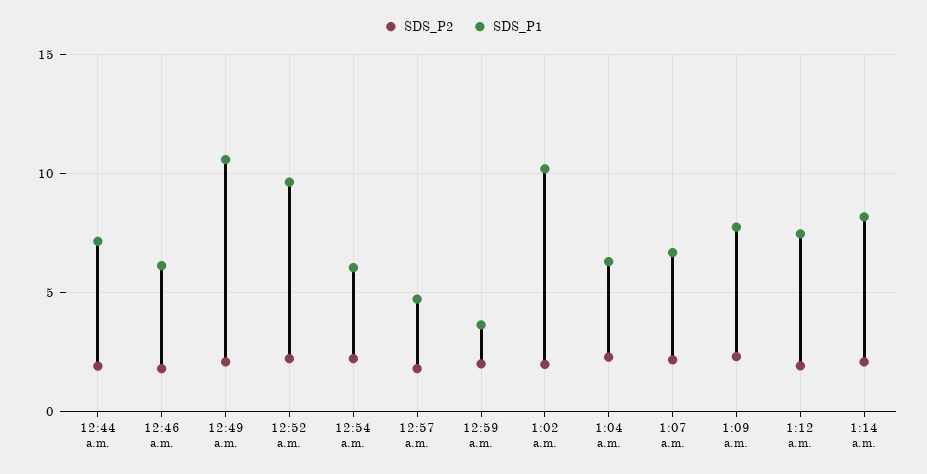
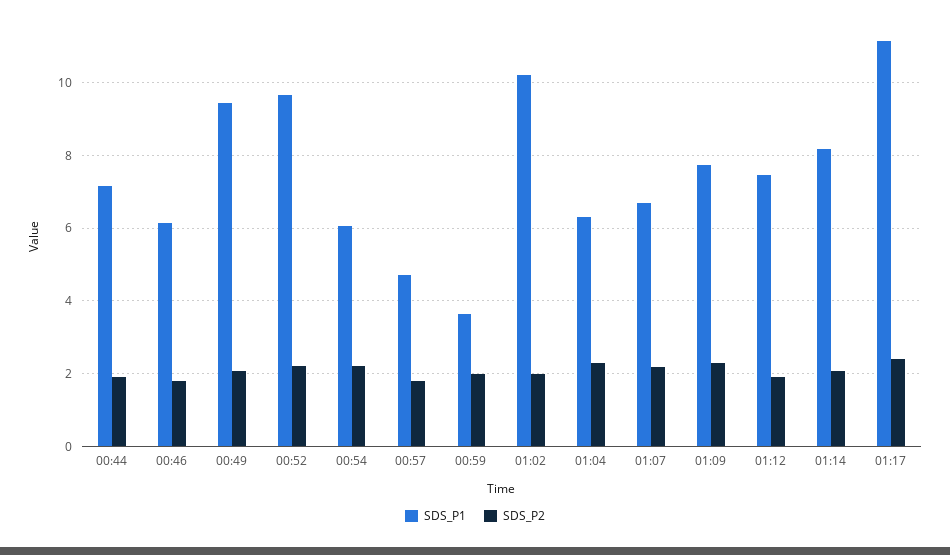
SDS_P1, 12:49 a.m.: 10.5 -> 9.4
SDS_P1, 01:17: none -> 11.2
SDS_P2, 01:17: none -> 2.4

